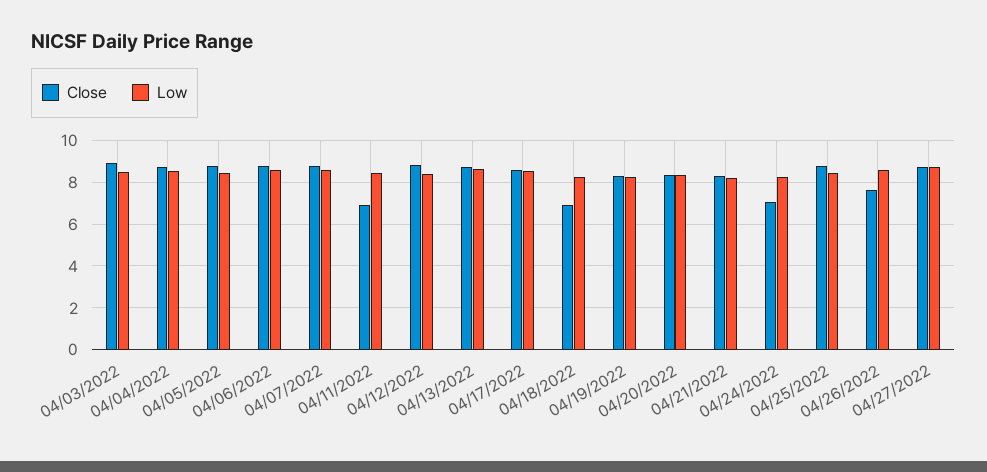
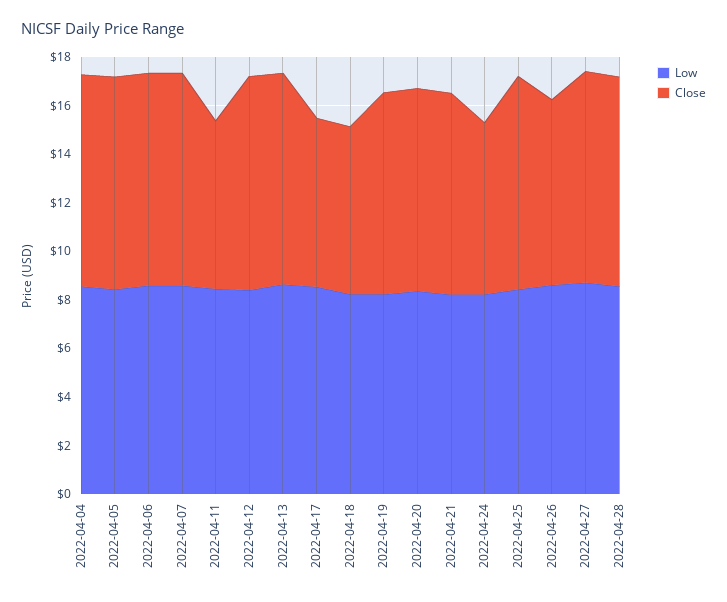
Close, 04/03/2022: 9 -> none
Low, 04/03/2022: 8.5 -> none
Close, 04/17/2022: 8.5 -> 7
Low, 2022-04-28: none -> 8.5
Close, 2022-04-28: none -> 8.5

